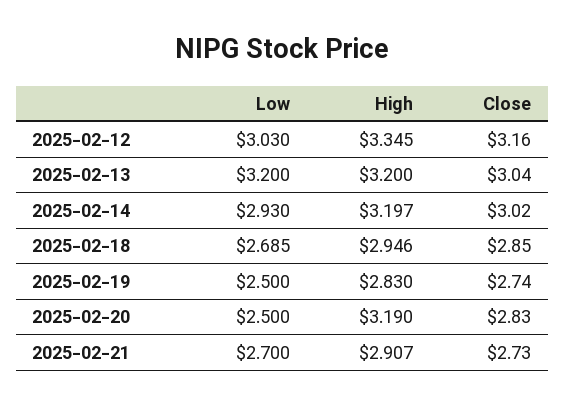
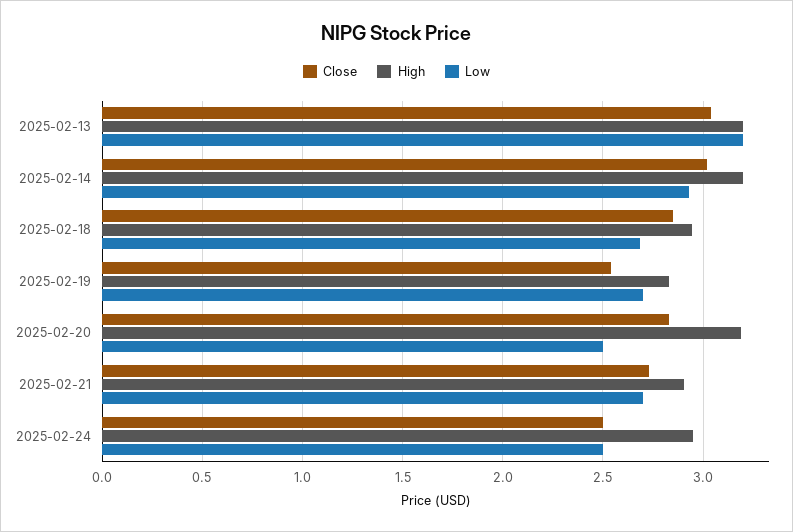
Low, 2025-02-12: 3.03 -> none
High, 2025-02-12: 3.345 -> none
Close, 2025-02-12: 3.16 -> none
Low, 2025-02-19: 2.5 -> 2.7
Close, 2025-02-19: 2.74 -> 2.55
Close, 2025-02-24: none -> 2.5
High, 2025-02-24: none -> 2.95
Low, 2025-02-24: none -> 2.5

